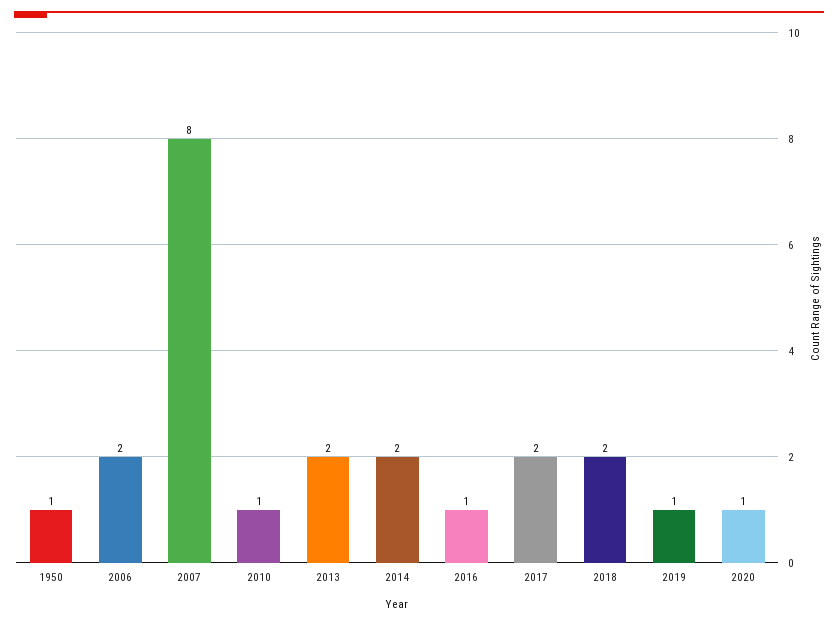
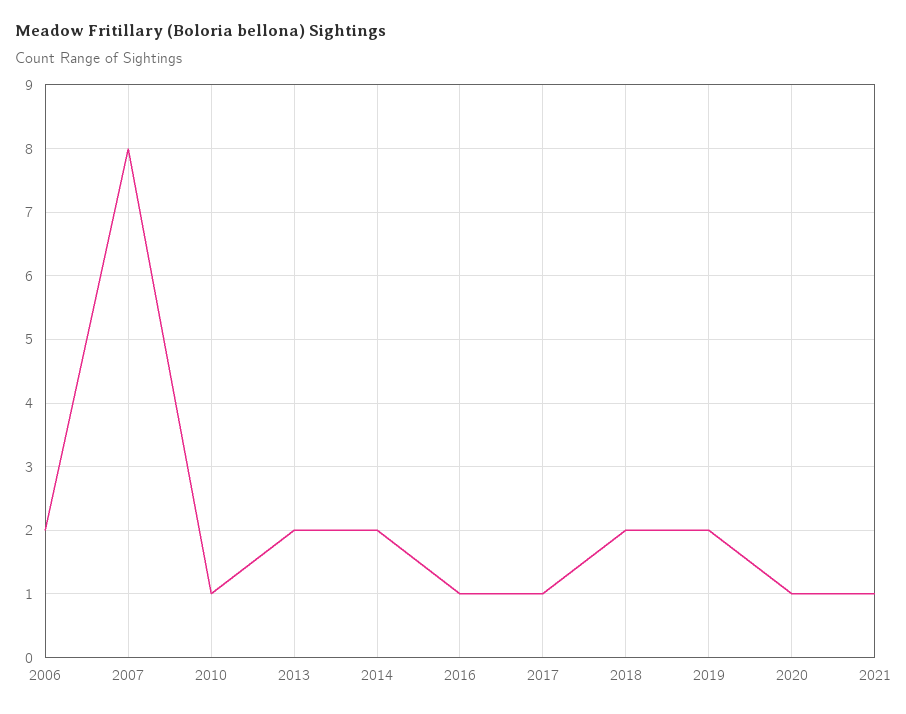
1950: 1 -> none
2017: 2 -> 1
2019: 1 -> 2
2021: none -> 1

